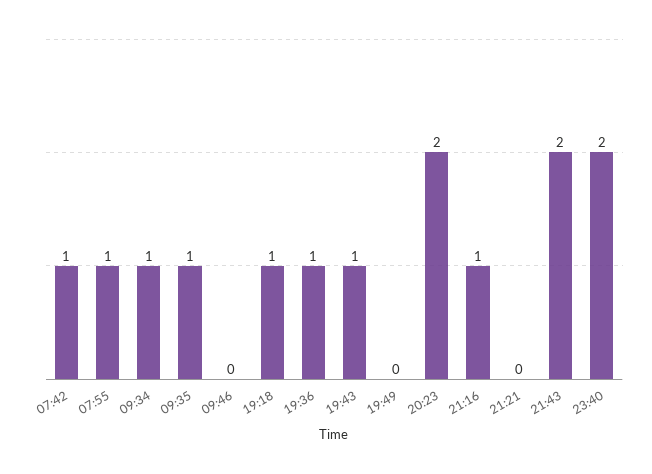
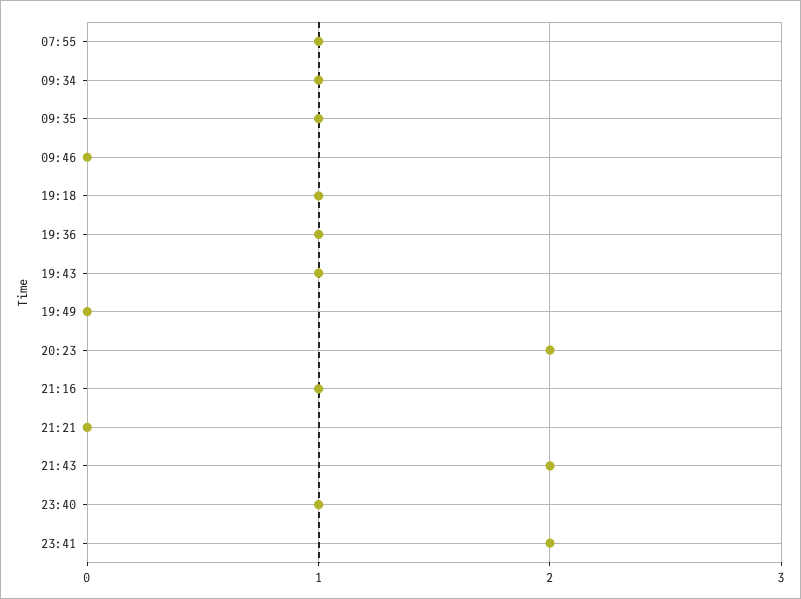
07:42: 1 -> none
23:40: 2 -> 1
23:41: none -> 2

